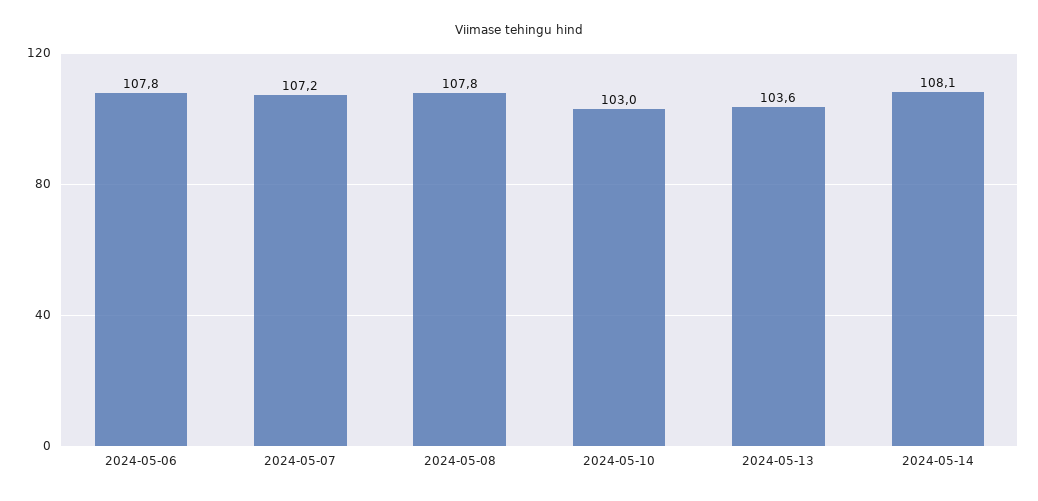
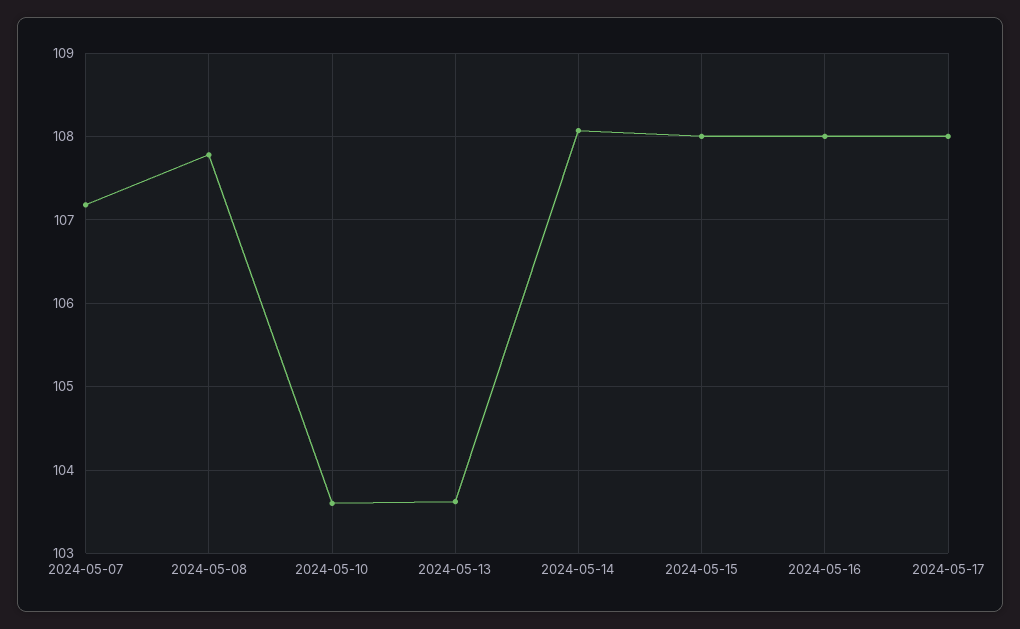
2024-05-06: 107.8 -> none
2024-05-10: 103 -> 103.6
2024-05-15: none -> 108
2024-05-16: none -> 108
2024-05-17: none -> 108

